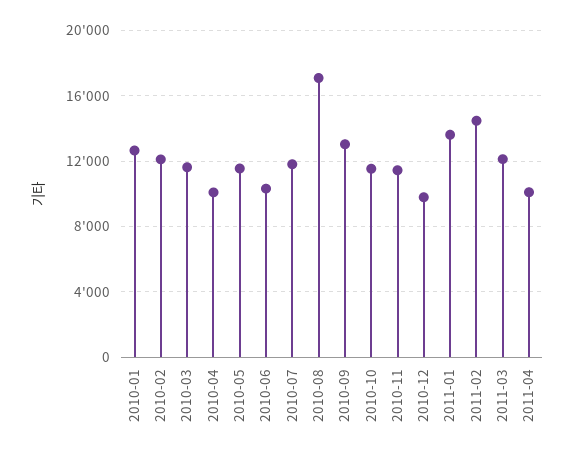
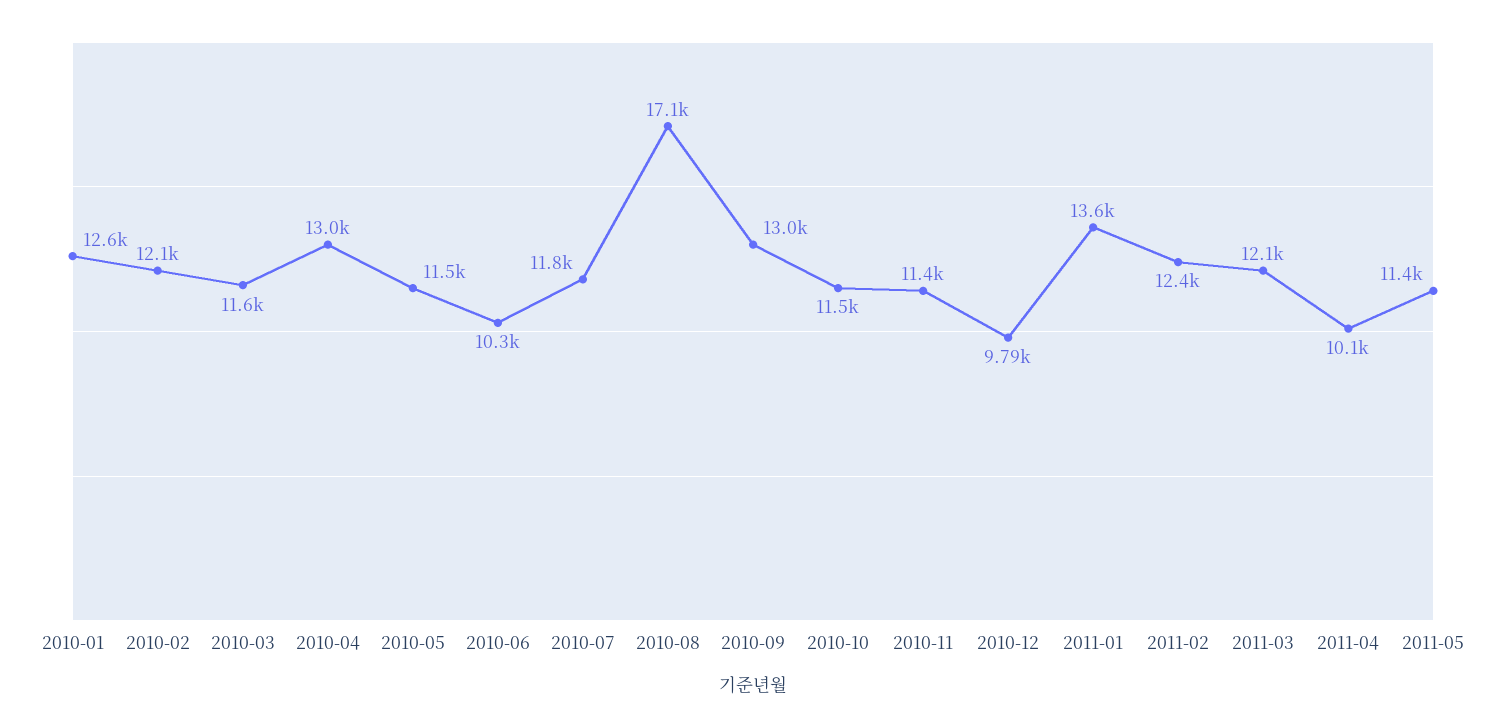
2010-04: 10000 -> 13000
2011-02: 14500 -> 12400
2011-05: none -> 11400

